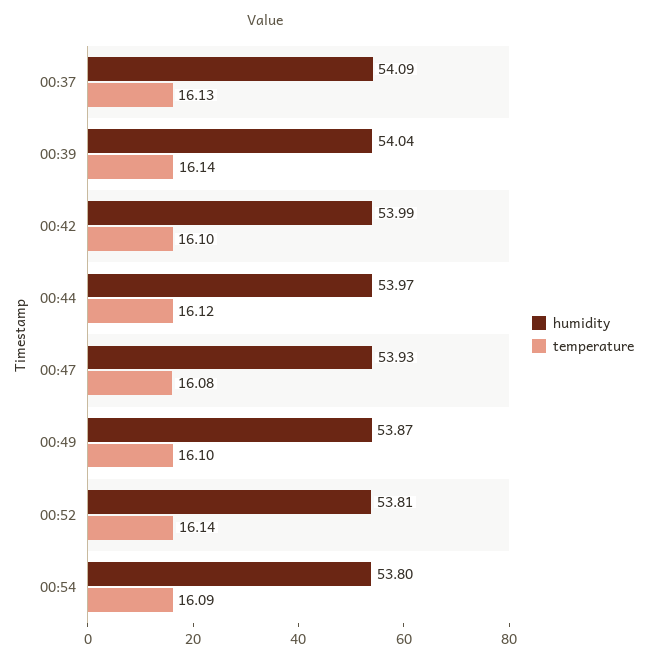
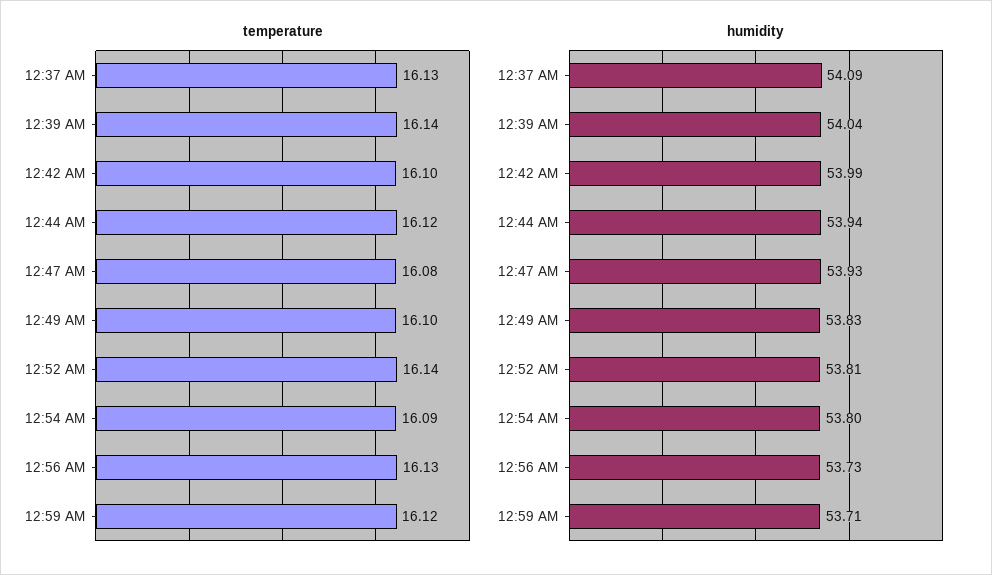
humidity, 00:44: 53.97 -> 53.94
humidity, 00:49: 53.87 -> 53.83
temperature, 12:56 AM: none -> 16.13
temperature, 12:59 AM: none -> 16.12
humidity, 12:56 AM: none -> 53.73
humidity, 12:59 AM: none -> 53.71

